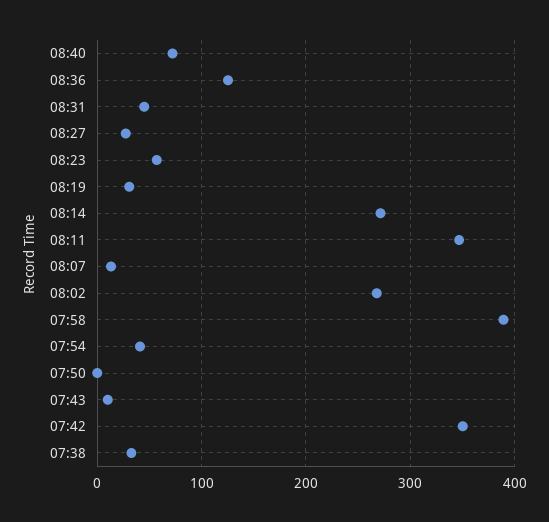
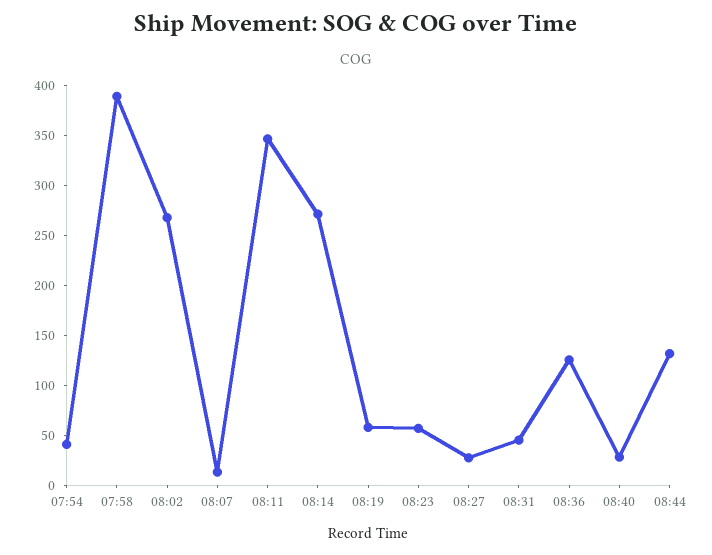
08:40: 70 -> 30
08:19: 30 -> 60
07:50: 0 -> none
07:43: 10 -> none
07:42: 350 -> none
07:38: 30 -> none
08:44: none -> 130

